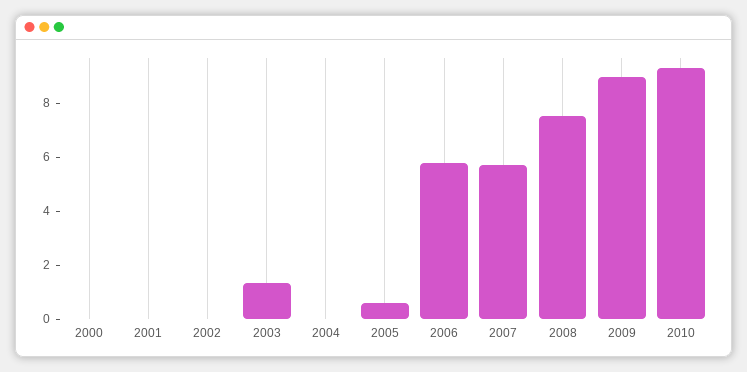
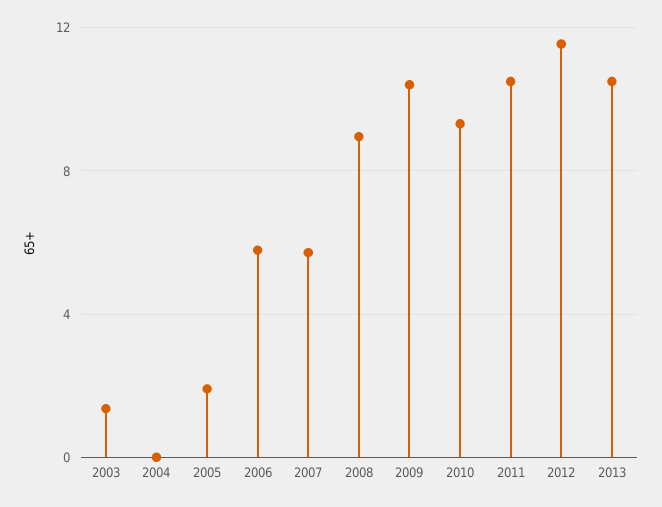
2000: 0 -> none
2001: 0 -> none
2002: 0 -> none
2005: 0.5 -> 2
2008: 7.5 -> 9
2009: 9 -> 10.5
2011: none -> 10.5
2012: none -> 11.5
2013: none -> 10.5

